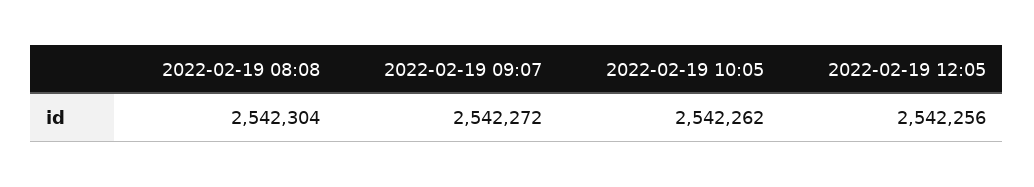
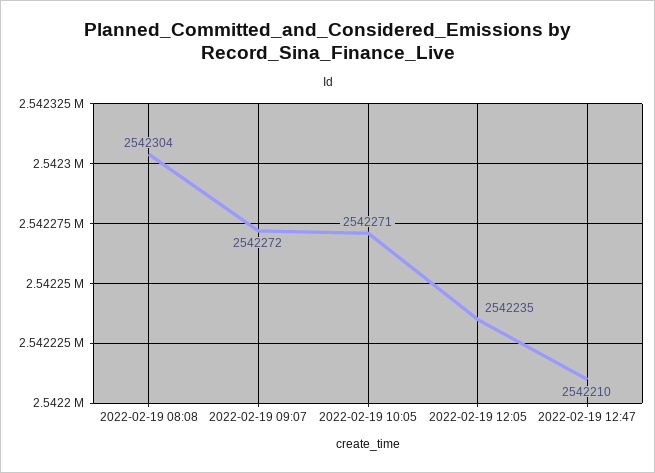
2022-02-19 10:05: 2542262 -> 2542271
2022-02-19 12:05: 2542256 -> 2542235
2022-02-19 12:47: none -> 2542210

